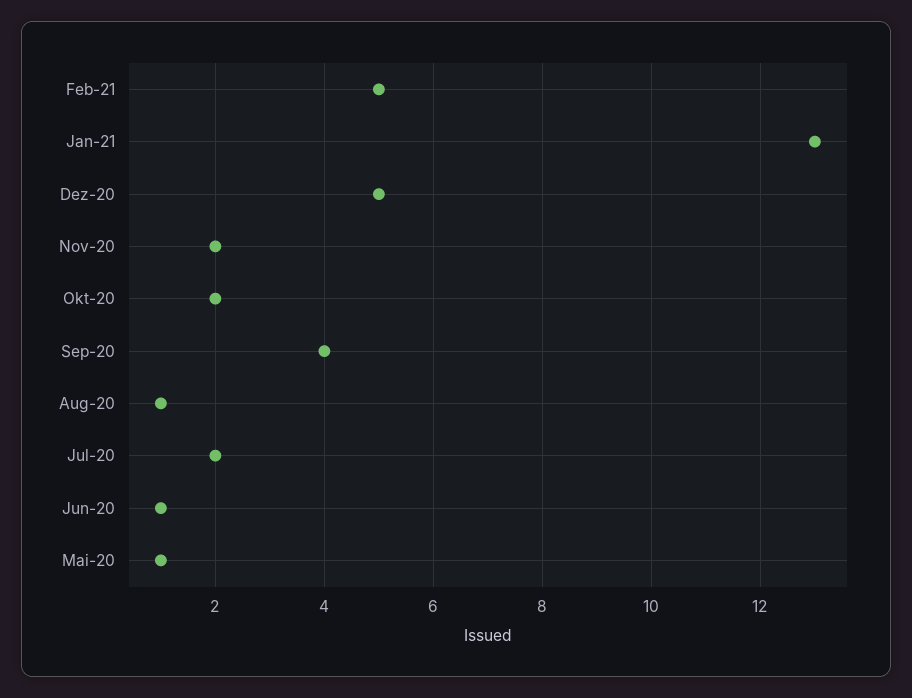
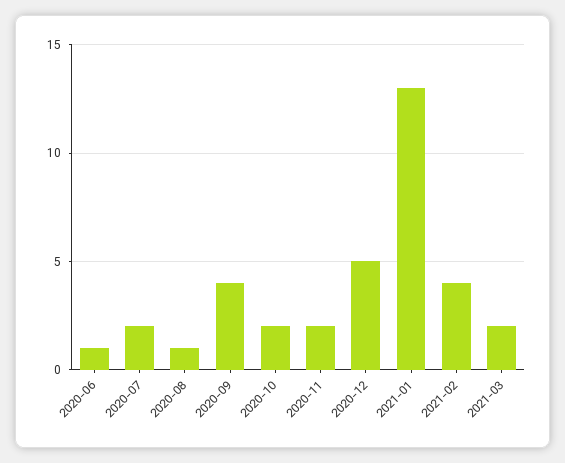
Feb-21: 5 -> 4
Mai-20: 1 -> none
2021-03: none -> 2

